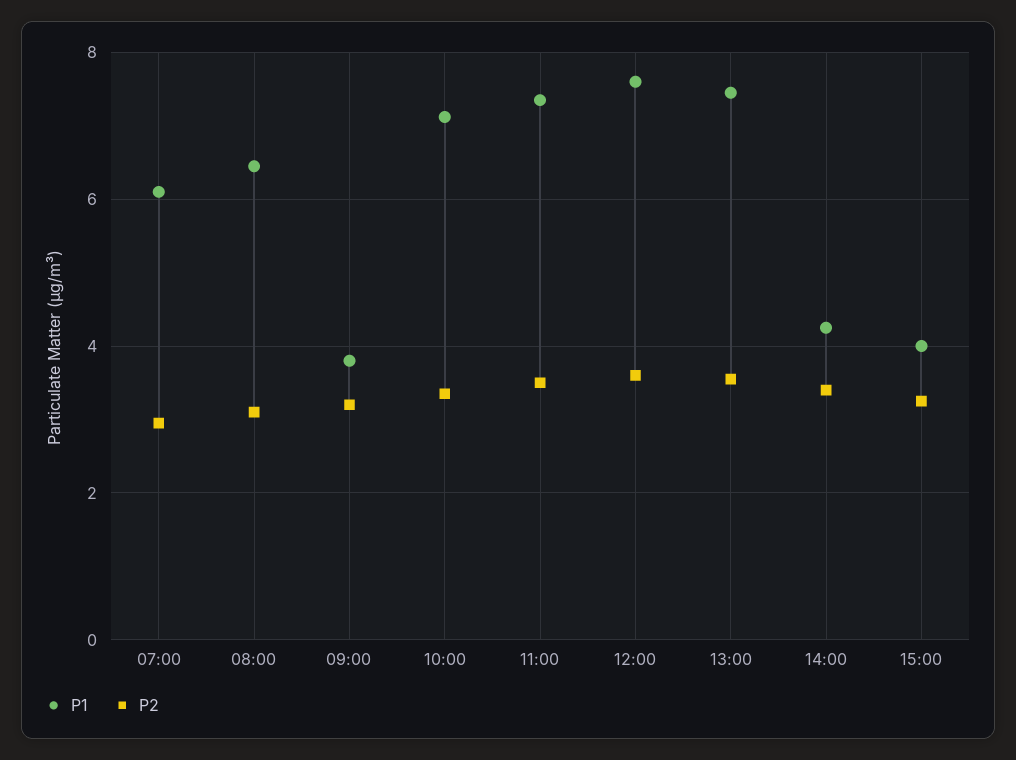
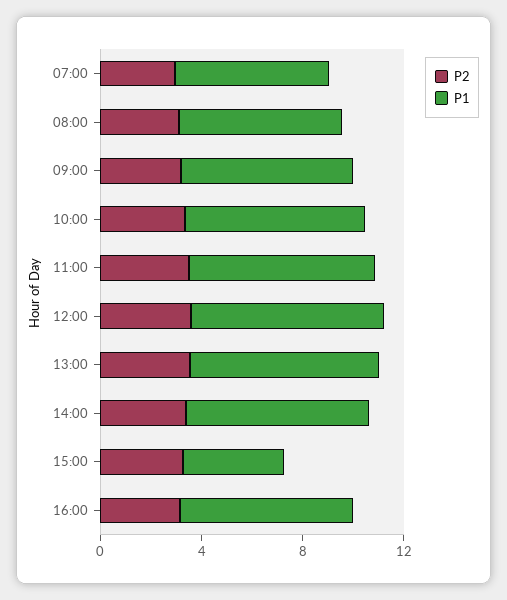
P1, 09:00: 3.8 -> 7
P1, 14:00: 4.2 -> 7
P2, 16:00: none -> 3
P1, 16:00: none -> 7

